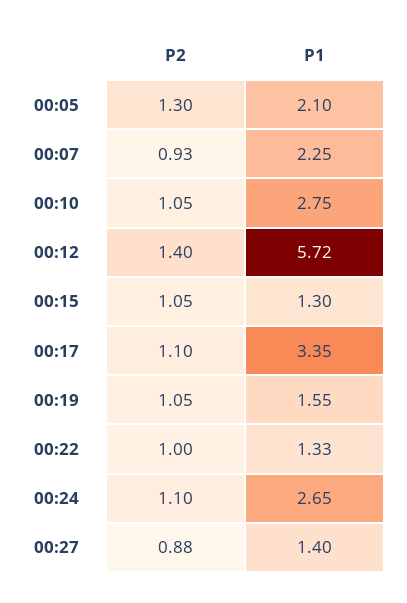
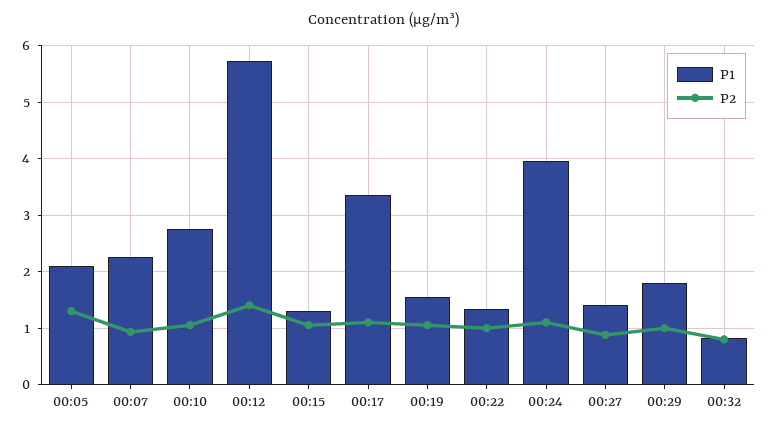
P1, 00:24: 2.65 -> 4
P1, 00:29: none -> 1.8
P2, 00:29: none -> 1
P1, 00:32: none -> 0.8
P2, 00:32: none -> 0.8

